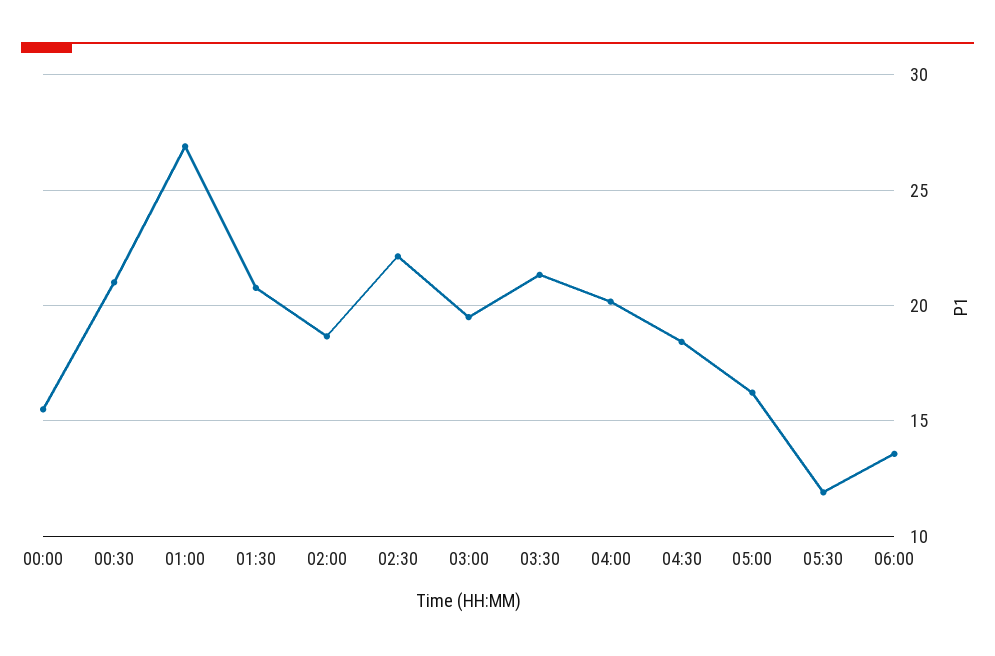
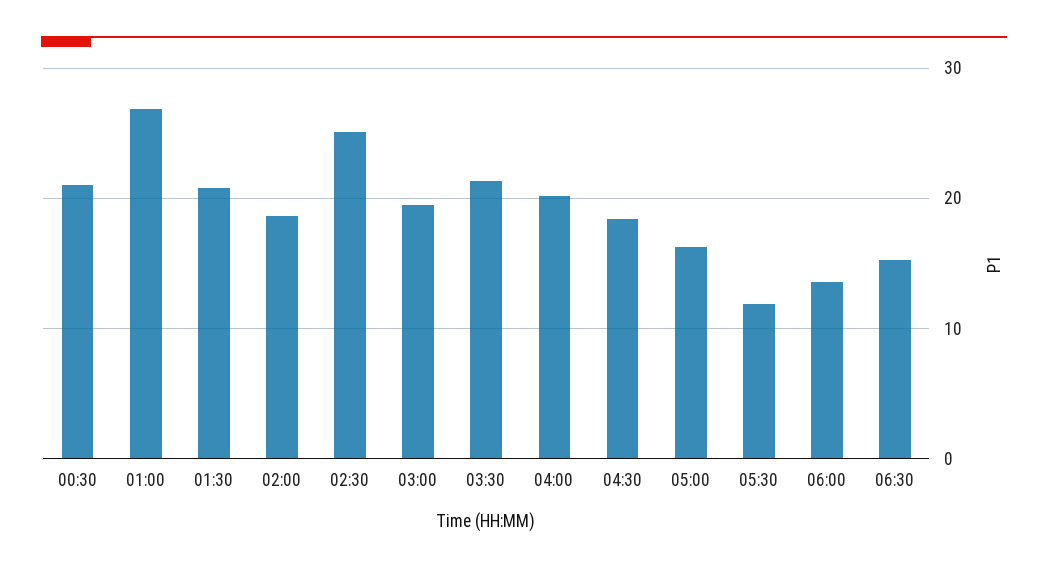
00:00: 15.5 -> none
02:30: 22 -> 25
06:30: none -> 15

